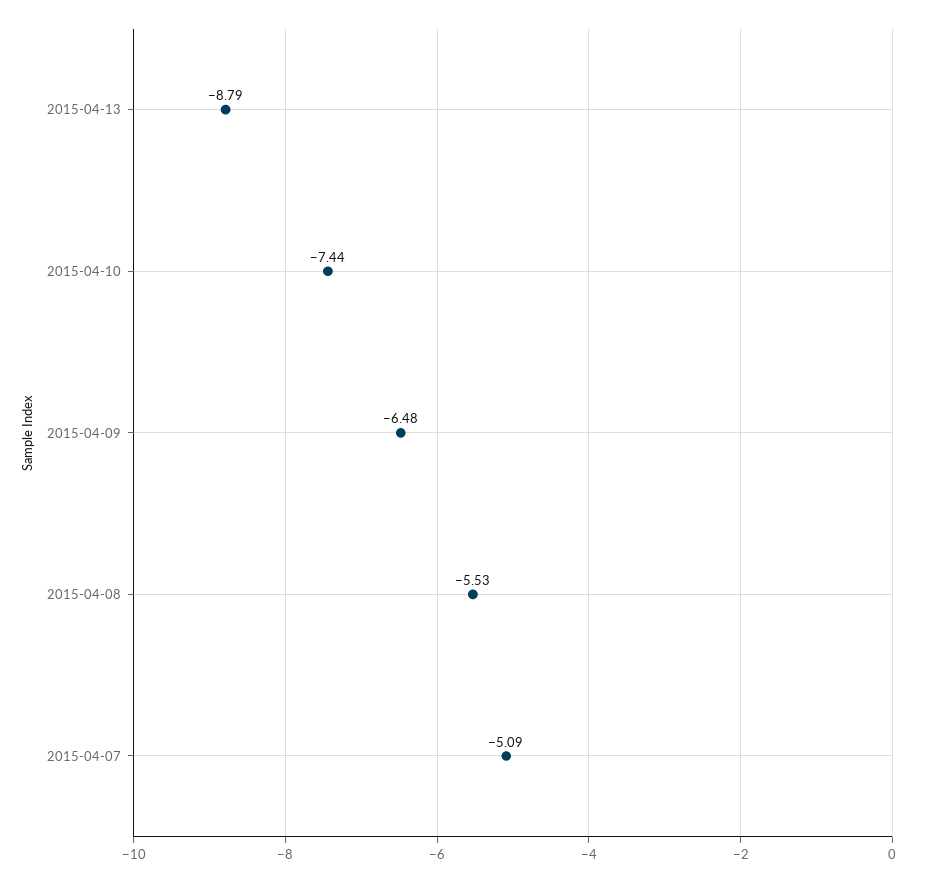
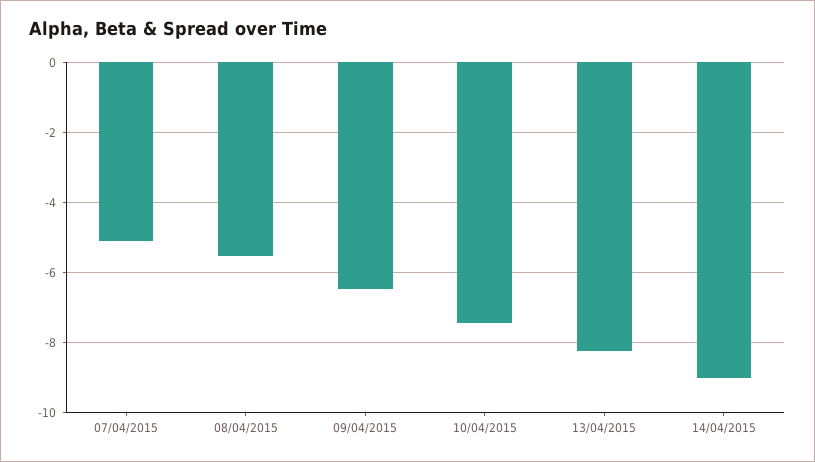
2015-04-13: -8.79 -> -8.2
14/04/2015: none -> -9

